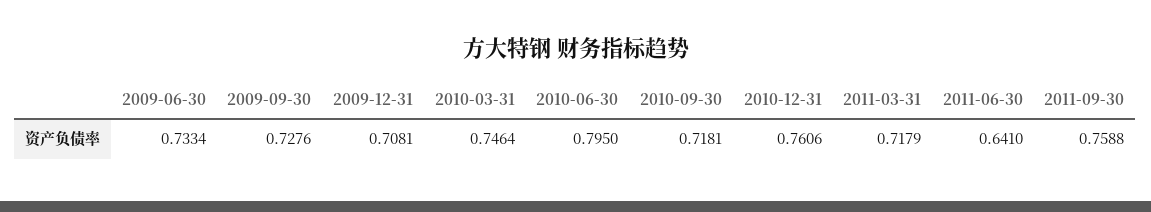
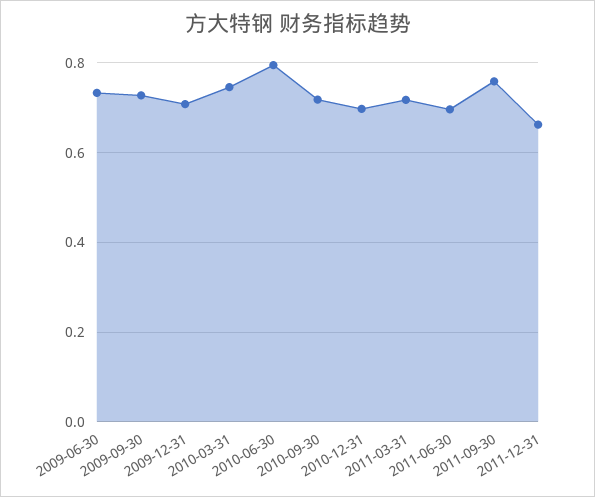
2010-12-31: 0.7606 -> 0.7
2011-06-30: 0.641 -> 0.7
2011-12-31: none -> 0.66

